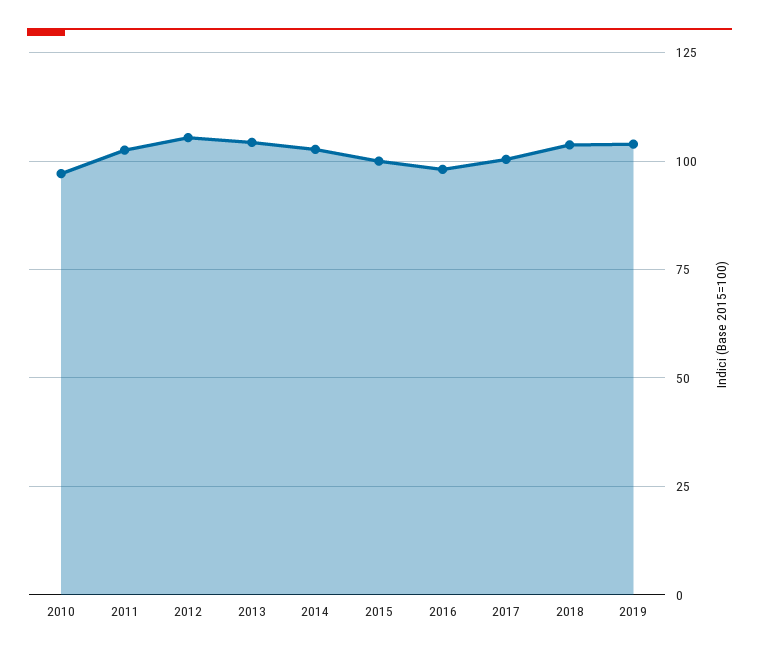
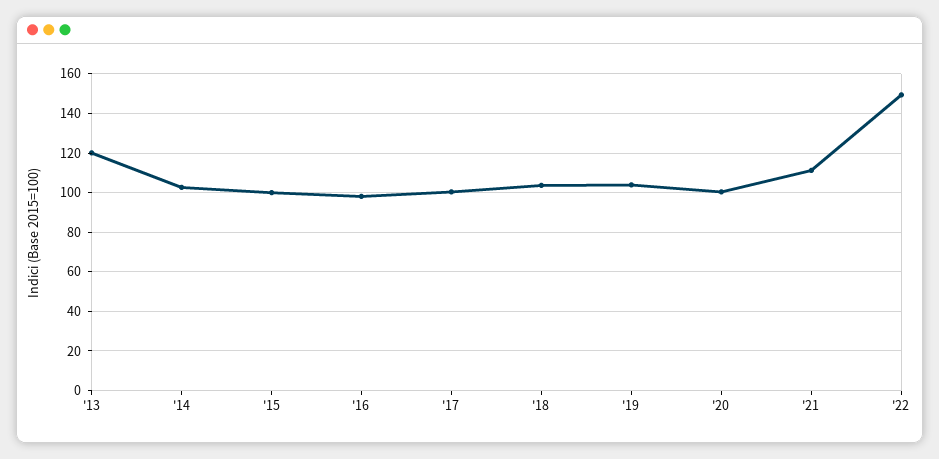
2010: 97.5 -> none
2011: 102.5 -> none
2012: 105 -> none
2013: 105 -> 120
'20: none -> 100
'21: none -> 110
'22: none -> 150

